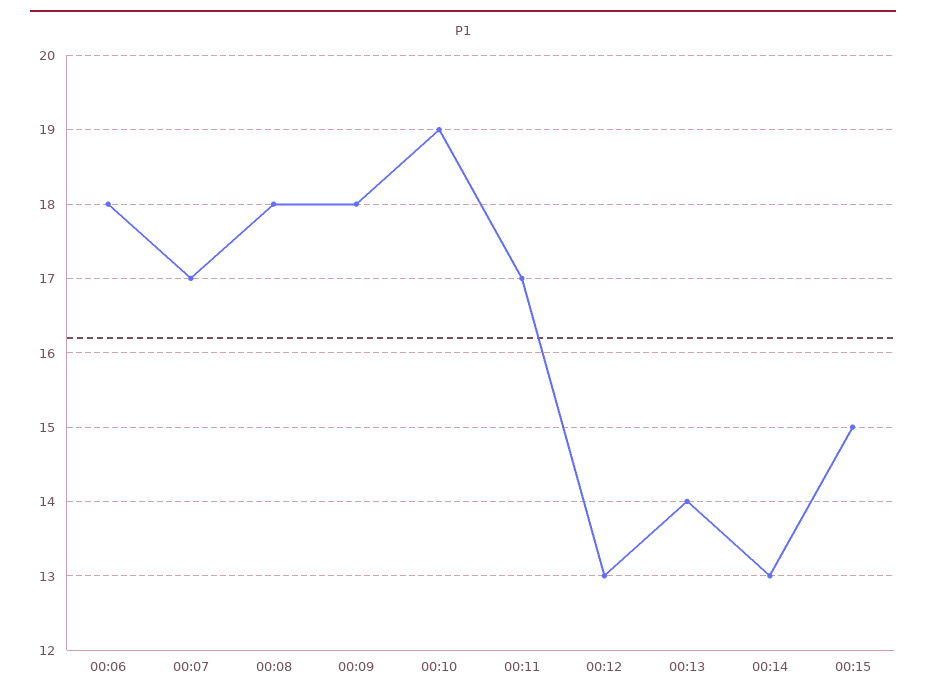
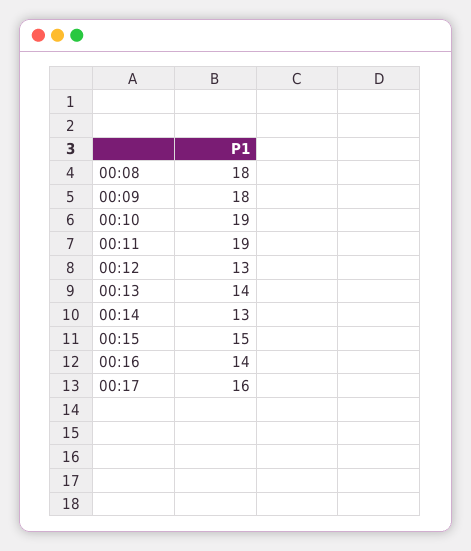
00:06: 18 -> none
00:07: 17 -> none
00:11: 17 -> 19
00:16: none -> 14
00:17: none -> 16

